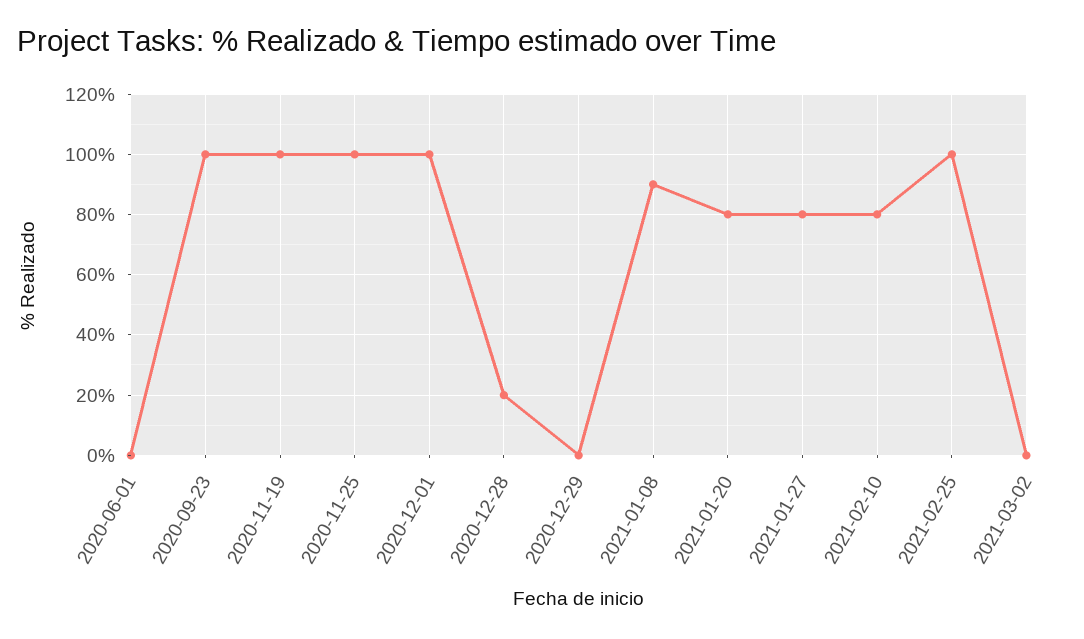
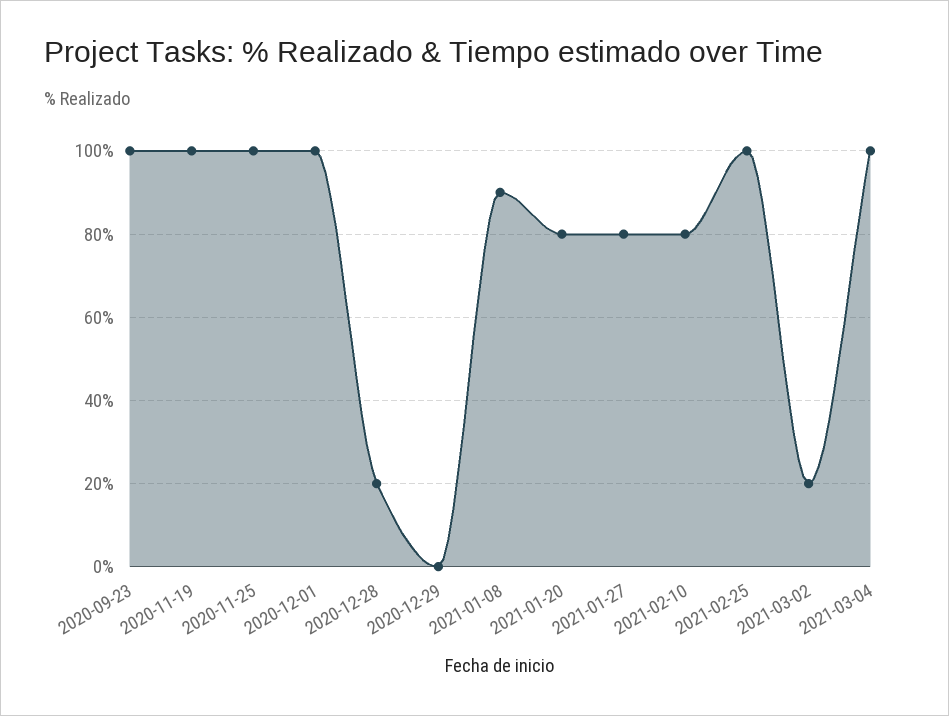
2020-06-01: 0 -> none
2021-03-02: 0 -> 20
2021-03-04: none -> 100

